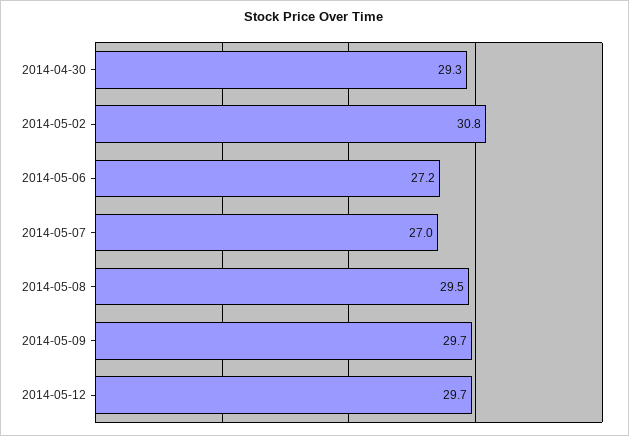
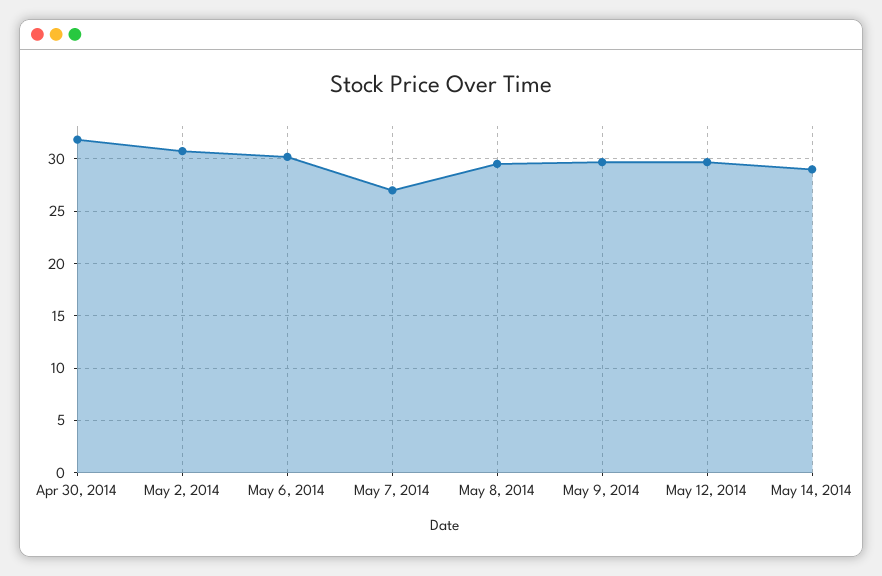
2014-04-30: 29.3 -> 32
2014-05-06: 27.2 -> 30
May 14, 2014: none -> 29

